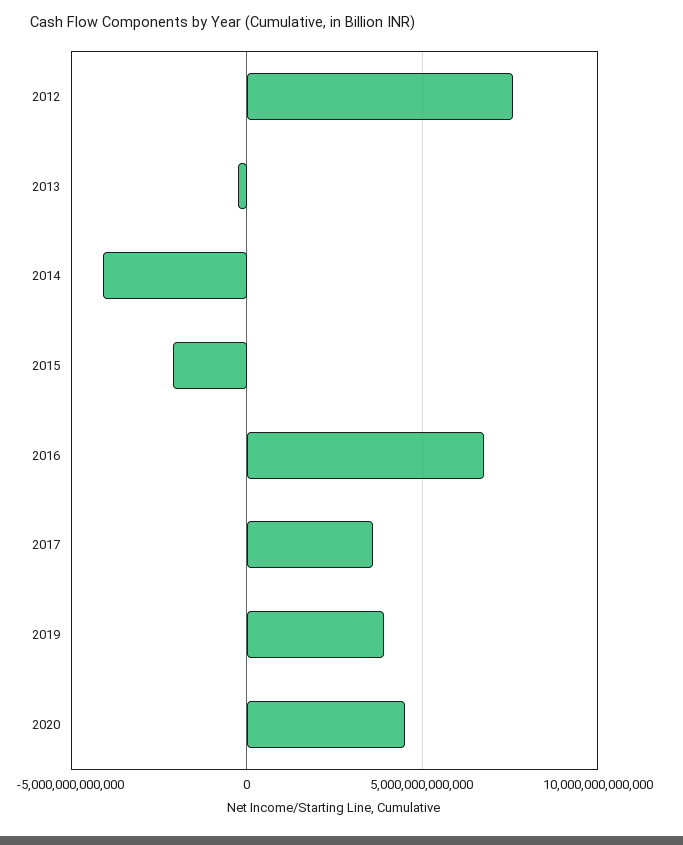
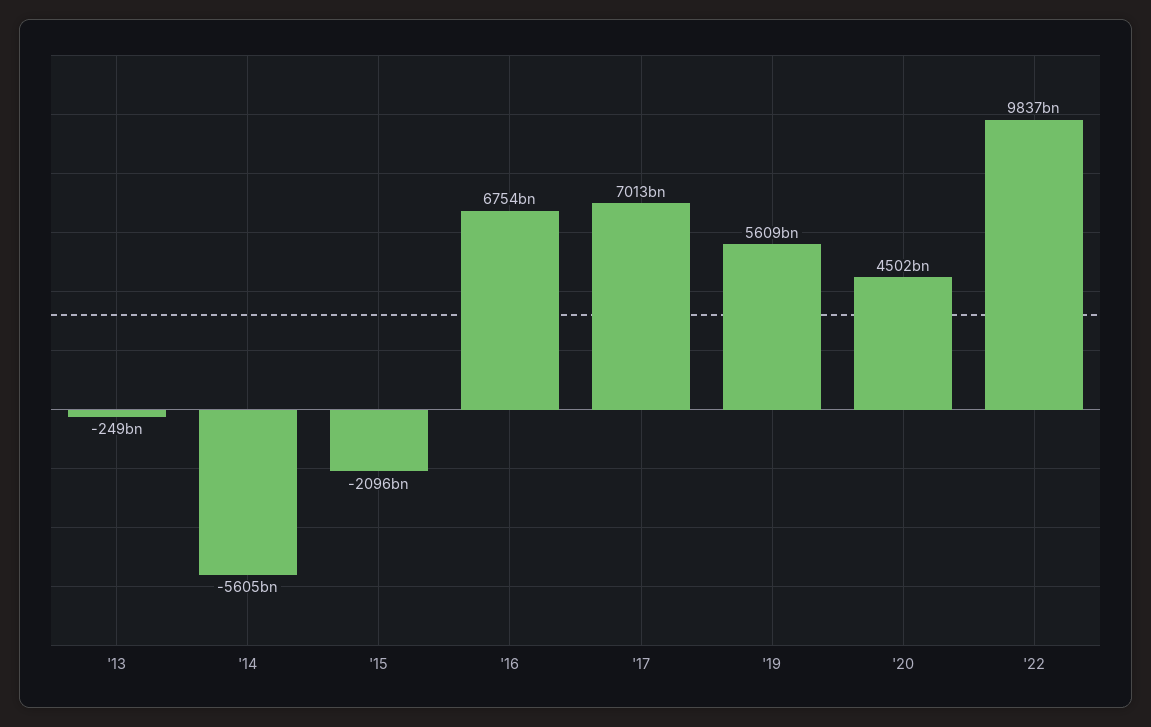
2012: 7500000000000 -> none
2014: -4000000000000 -> -5605000000000
2017: 3500000000000 -> 7013000000000
2019: 4000000000000 -> 5609000000000
'22: none -> 9837000000000

